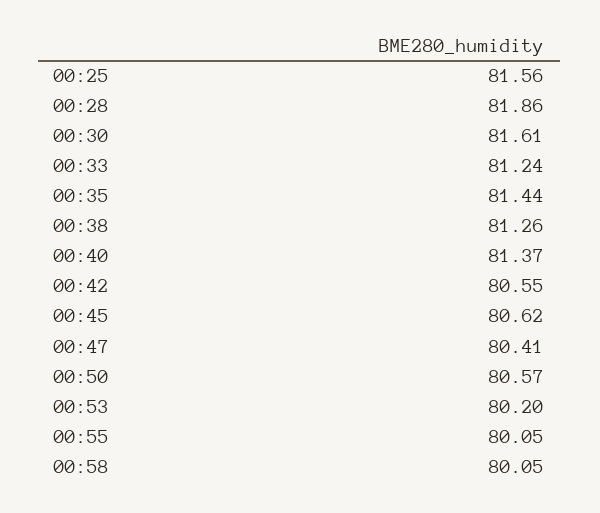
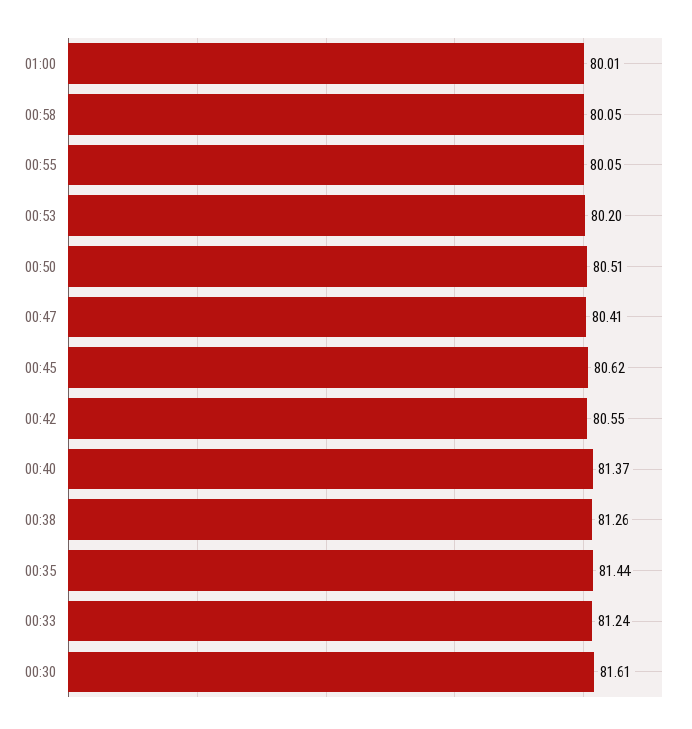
00:25: 81.56 -> none
00:28: 81.86 -> none
00:50: 80.57 -> 80.51
01:00: none -> 80.01

